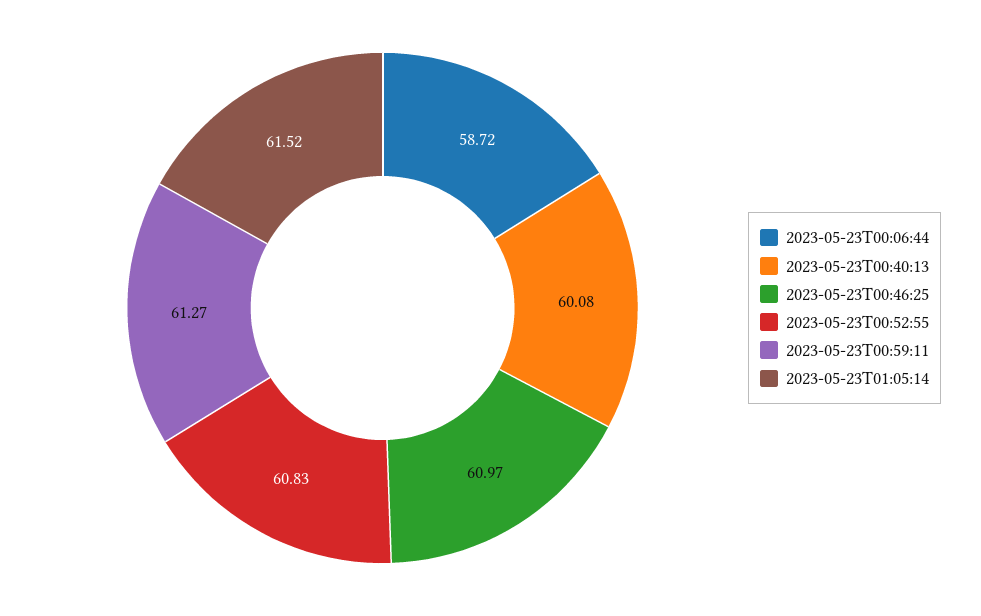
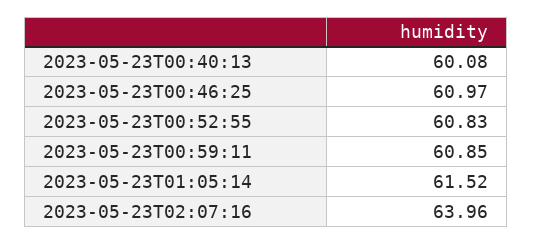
2023-05-23T00:06:44: 58.72 -> none
2023-05-23T00:59:11: 61.27 -> 60.85
2023-05-23T02:07:16: none -> 63.96

